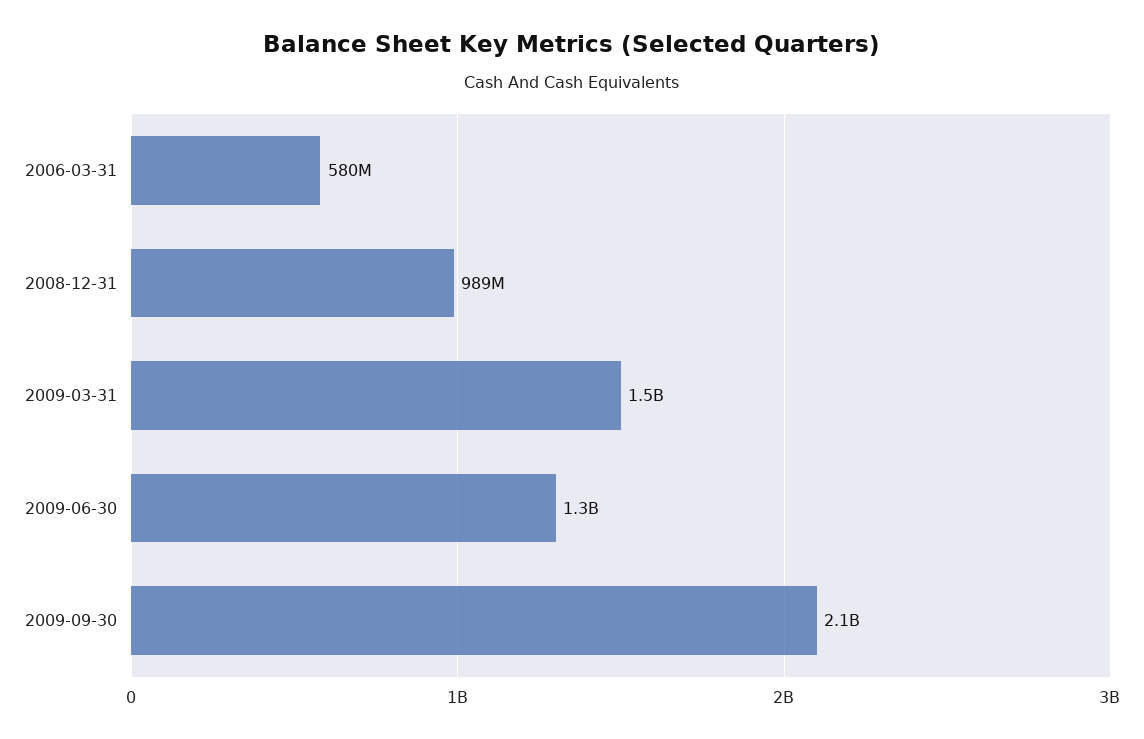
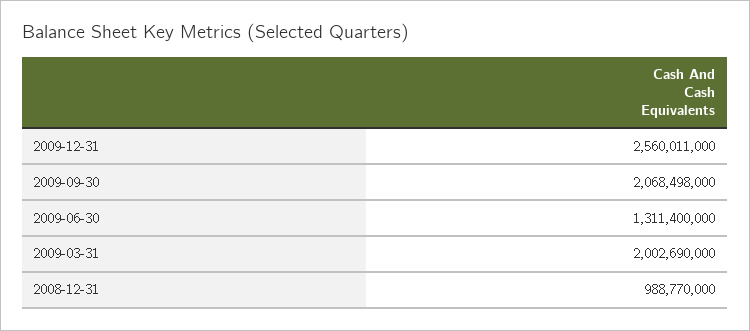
2006-03-31: 580000000 -> none
2009-03-31: 1500000000 -> 2002690000
2009-12-31: none -> 2560011000

